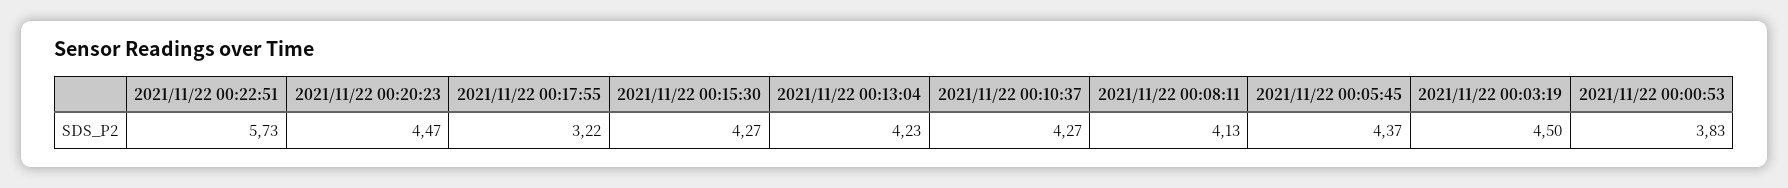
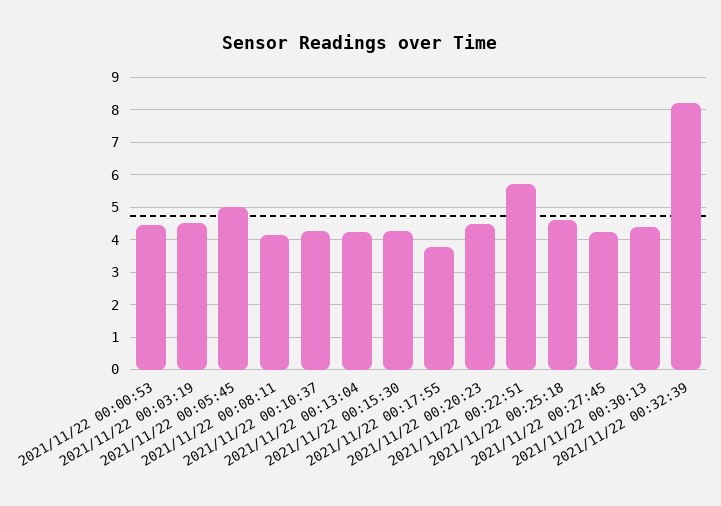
2021/11/22 00:17:55: 3.22 -> 3.8
2021/11/22 00:05:45: 4.37 -> 5
2021/11/22 00:00:53: 3.83 -> 4.4
2021/11/22 00:25:18: none -> 4.6
2021/11/22 00:27:45: none -> 4.2
2021/11/22 00:30:13: none -> 4.4
2021/11/22 00:32:39: none -> 8.2

